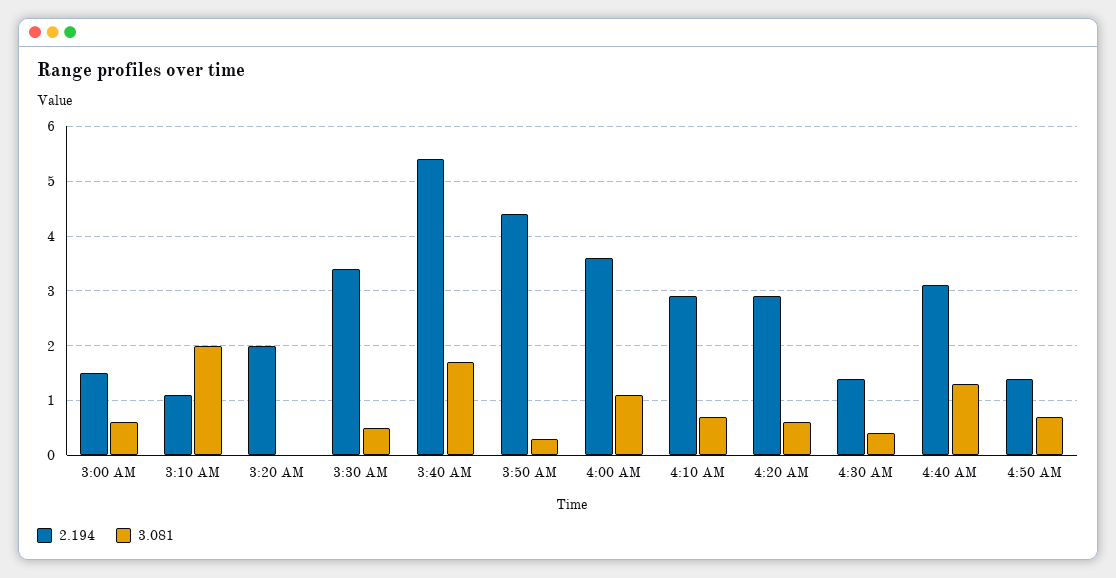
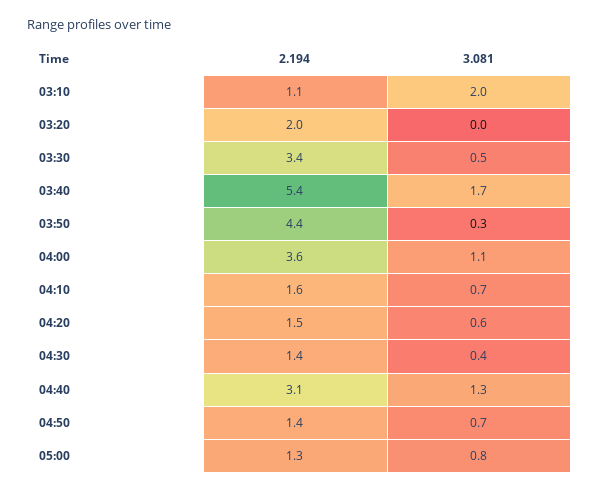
2.194, 3:00 AM: 1.5 -> none
3.081, 3:00 AM: 0.5 -> none
2.194, 4:10 AM: 3 -> 1.6
2.194, 4:20 AM: 3 -> 1.5
2.194, 05:00: none -> 1.3
3.081, 05:00: none -> 0.8

